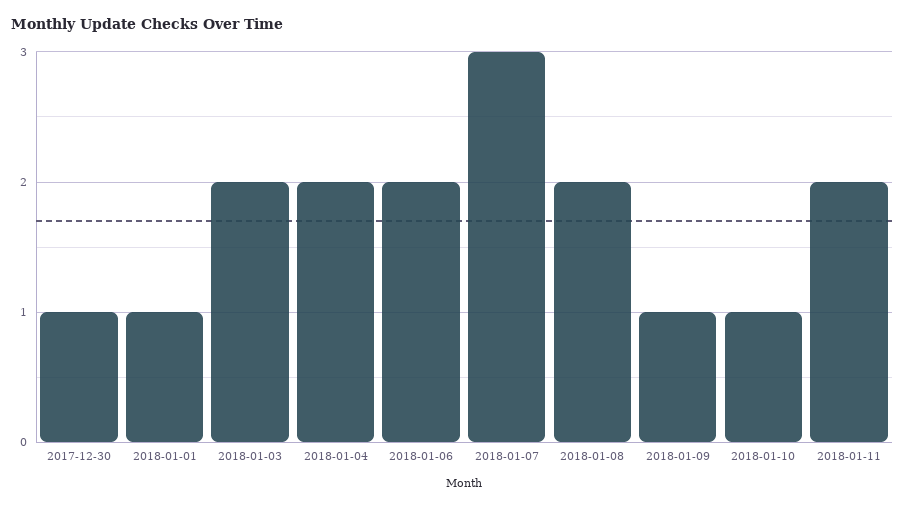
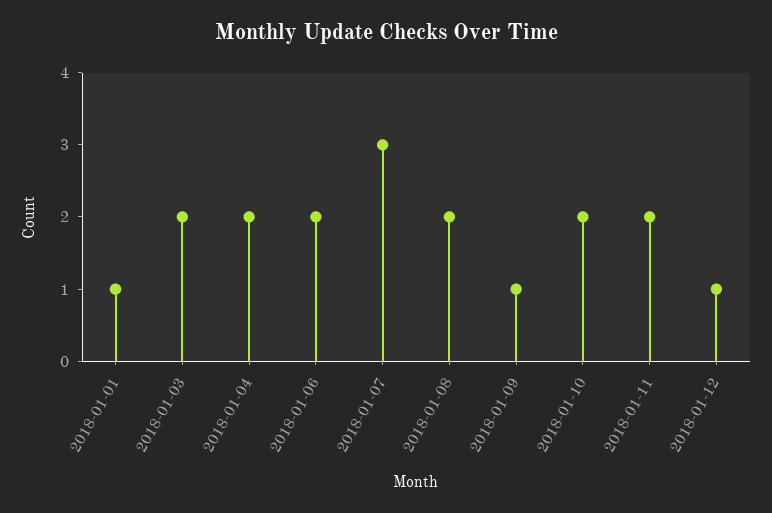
2017-12-30: 1 -> none
2018-01-10: 1 -> 2
2018-01-12: none -> 1

